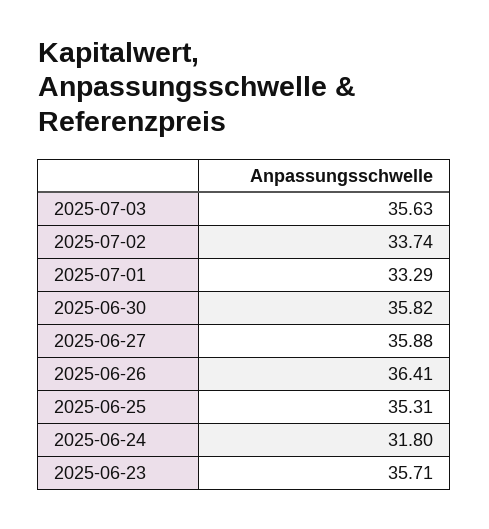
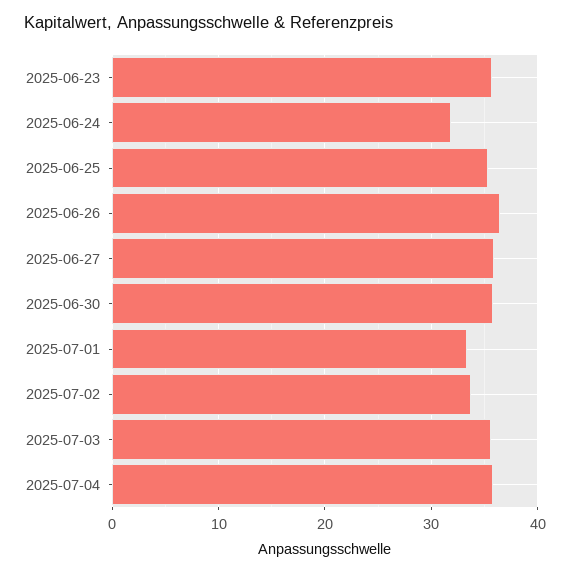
2025-07-04: none -> 36

